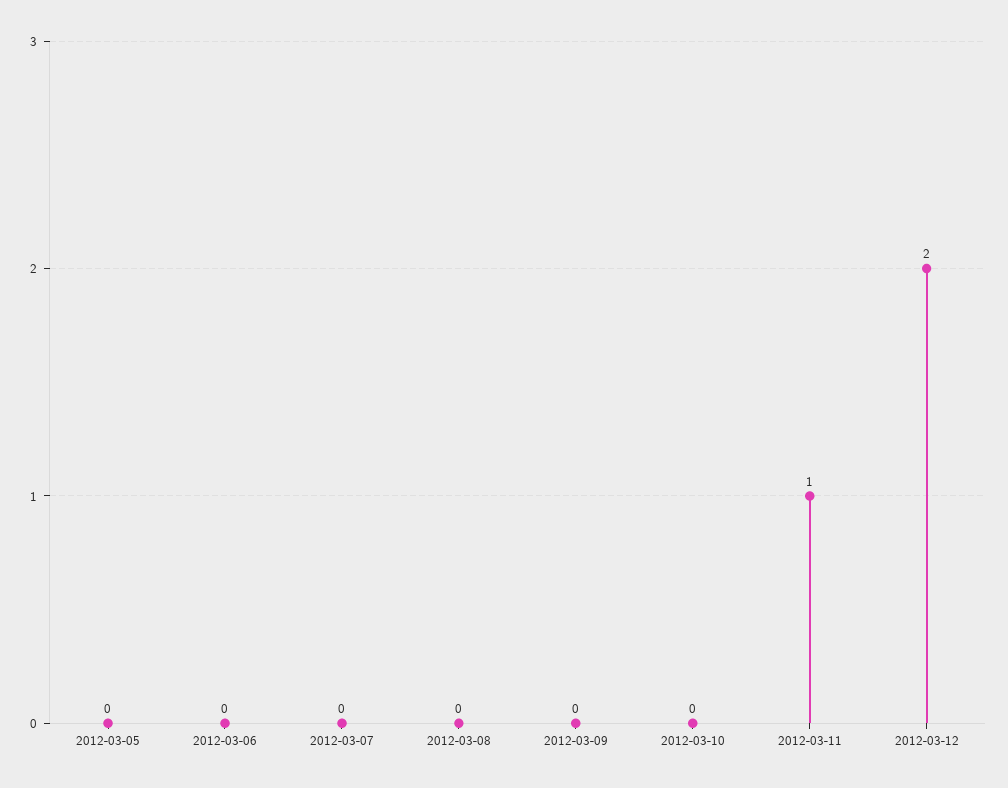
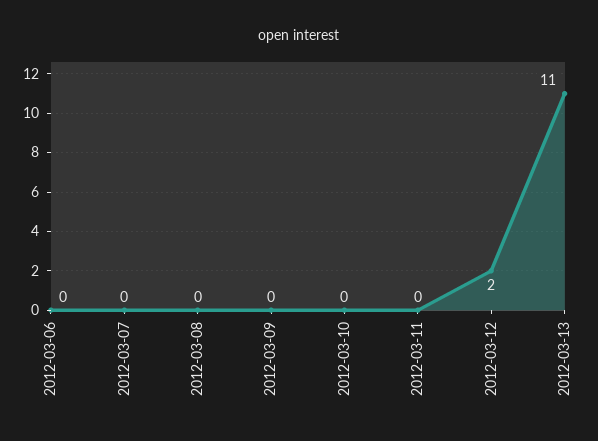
2012-03-05: 0 -> none
2012-03-11: 1 -> 0
2012-03-13: none -> 11

